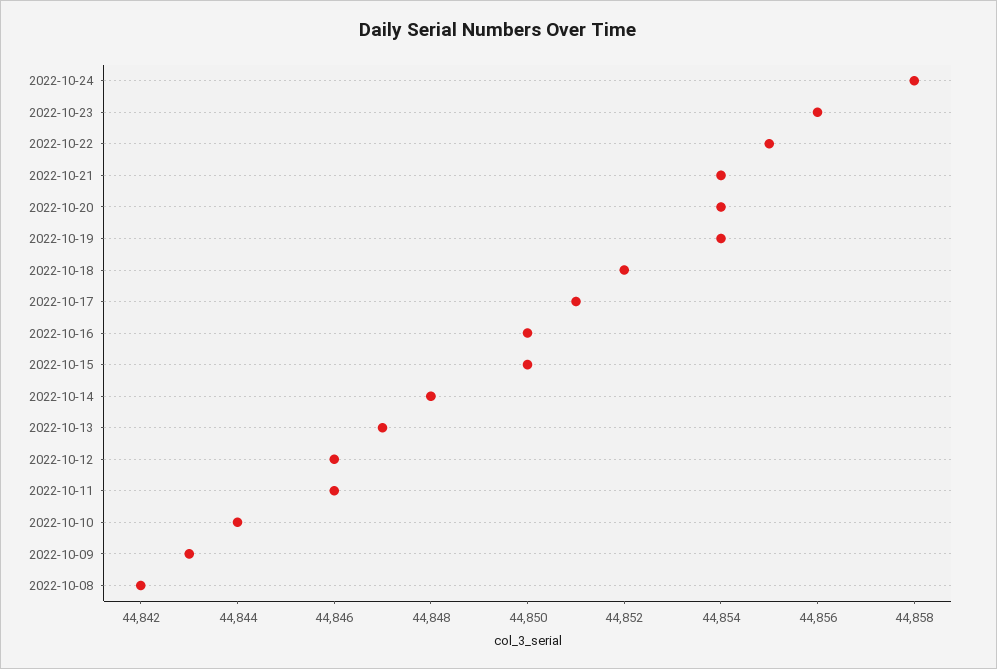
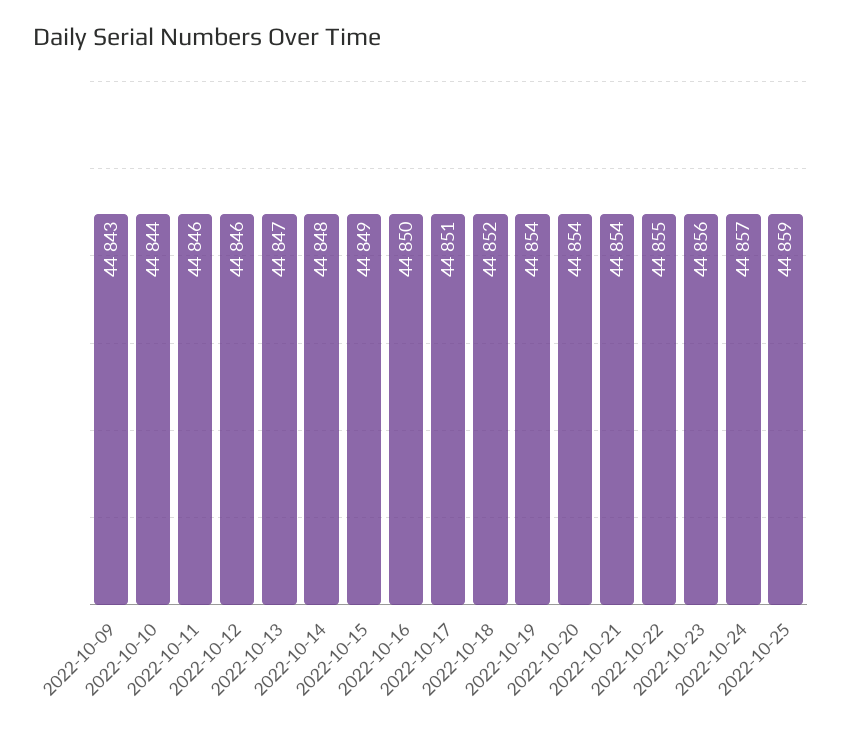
2022-10-24: 44858 -> 44857
2022-10-15: 44850 -> 44849
2022-10-08: 44842 -> none
2022-10-25: none -> 44859

